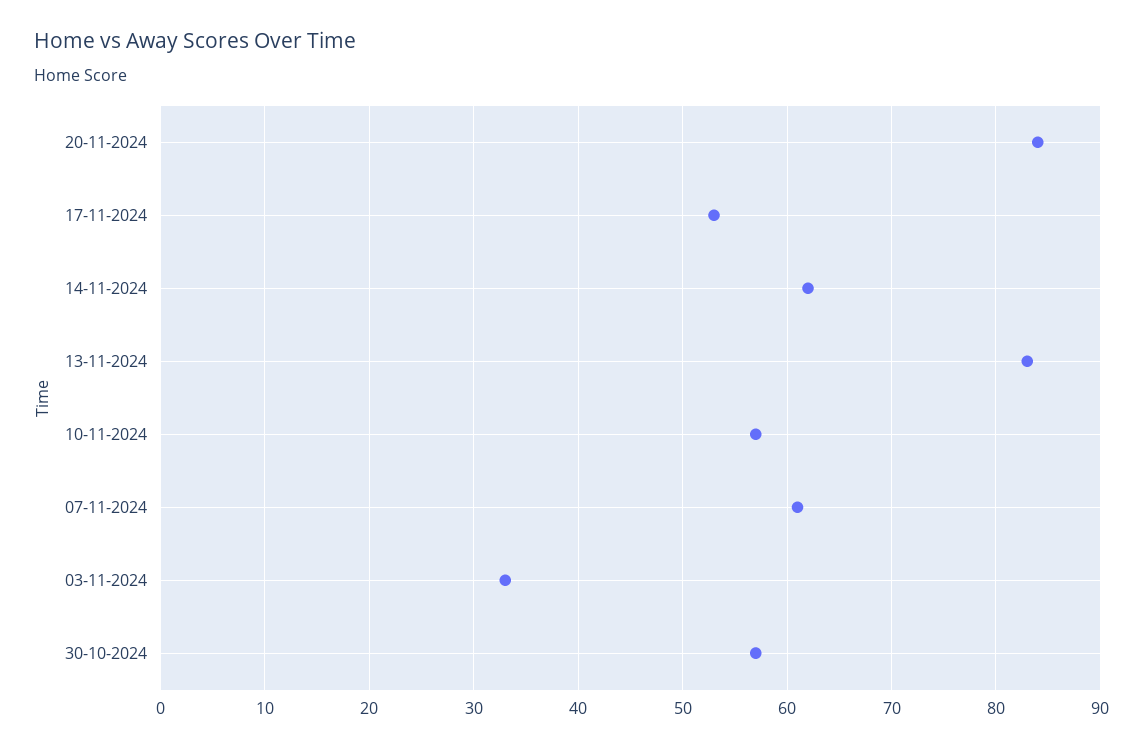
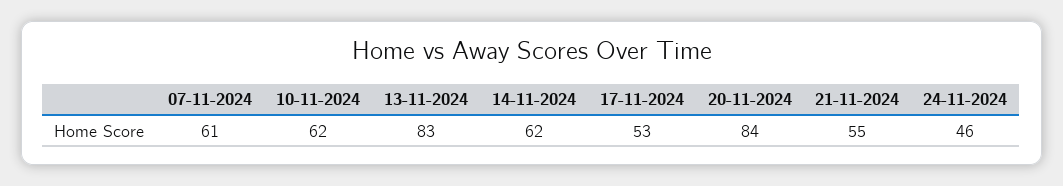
10-11-2024: 57 -> 62
03-11-2024: 33 -> none
30-10-2024: 57 -> none
21-11-2024: none -> 55
24-11-2024: none -> 46

